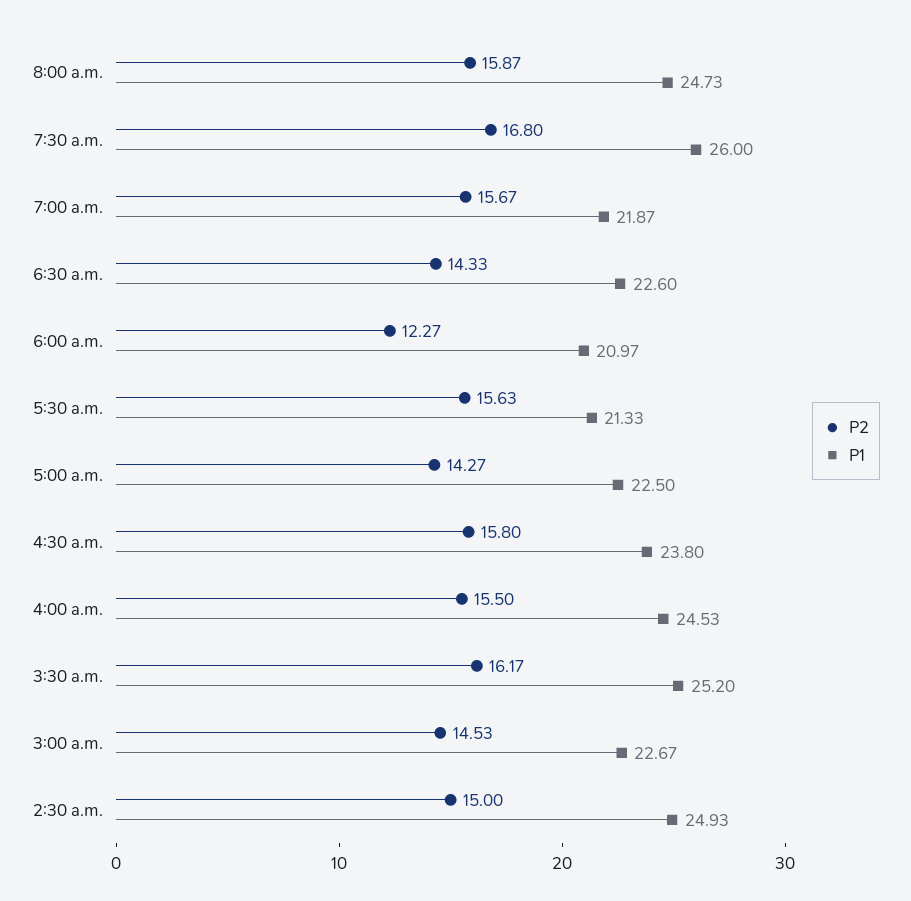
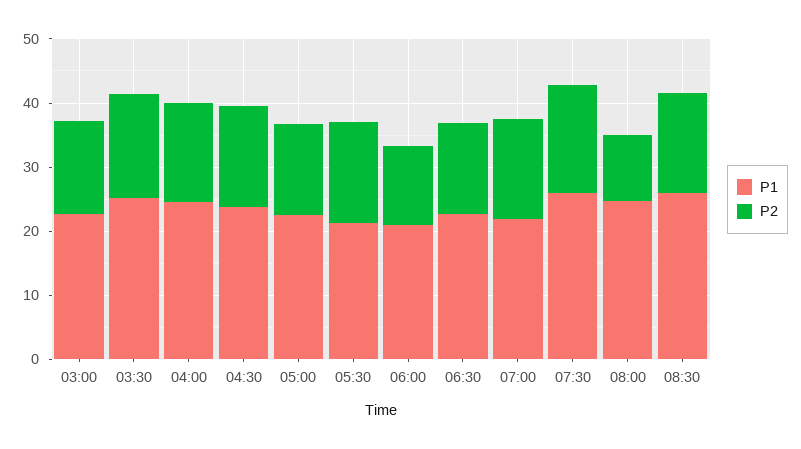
P2, 8:00 a.m.: 15.87 -> 10
P2, 2:30 a.m.: 15 -> none
P1, 2:30 a.m.: 24.93 -> none
P1, 08:30: none -> 26
P2, 08:30: none -> 16

